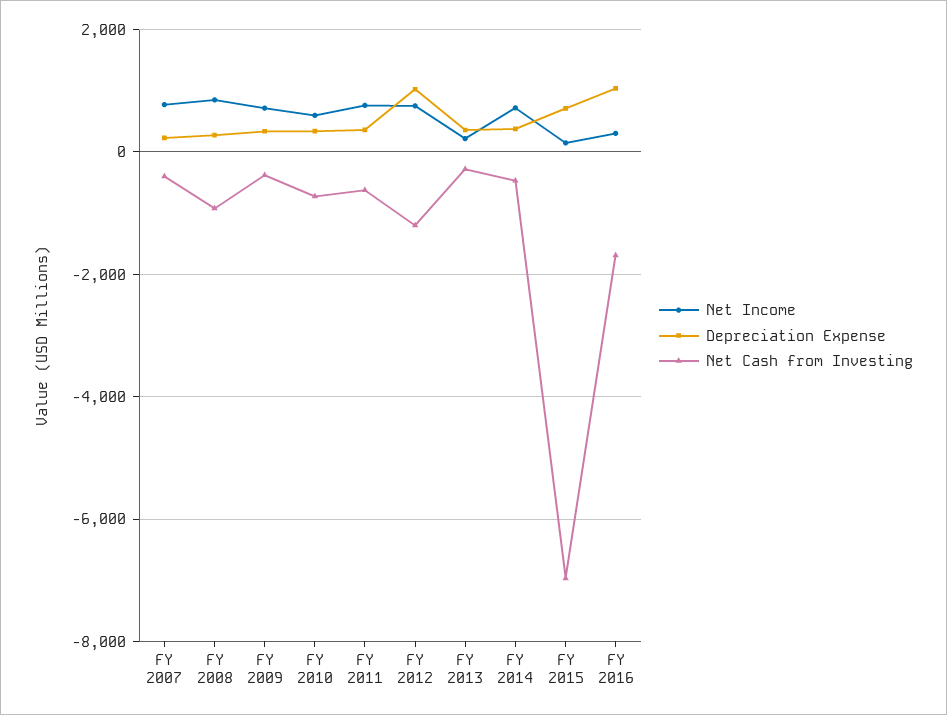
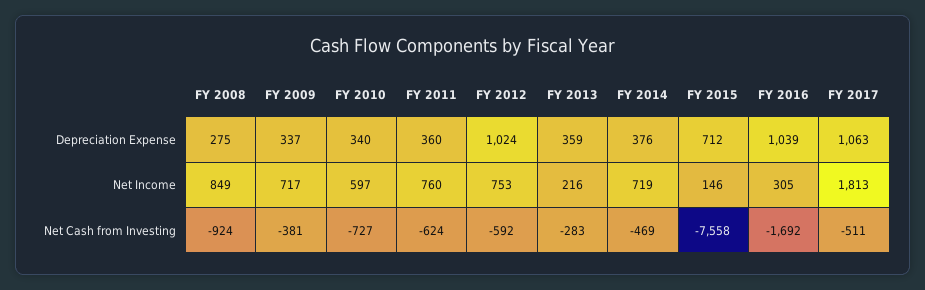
Net Income, FY 2007: 800 -> none
Depreciation Expense, FY 2007: 200 -> none
Net Cash from Investing, FY 2007: -400 -> none
Net Cash from Investing, FY 2012: -1200 -> -592
Net Cash from Investing, FY 2015: -7000 -> -7558
Depreciation Expense, FY 2017: none -> 1063
Net Income, FY 2017: none -> 1813
Net Cash from Investing, FY 2017: none -> -511

